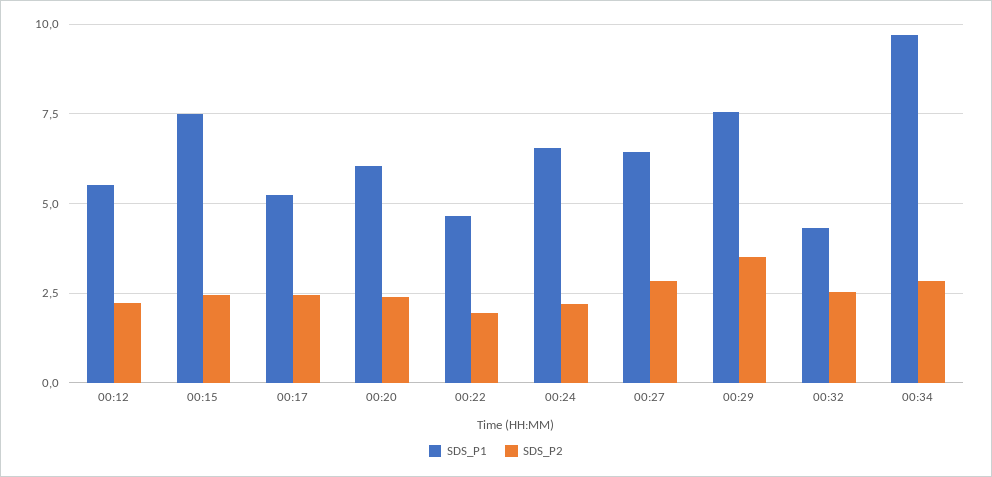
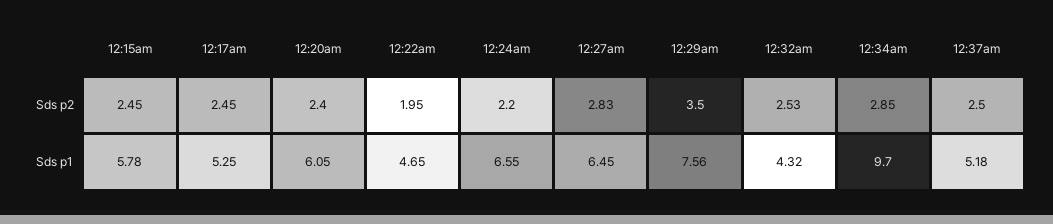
SDS_P1, 00:12: 5.5 -> none
SDS_P2, 00:12: 2.25 -> none
SDS_P1, 00:15: 7.5 -> 5.78
SDS_P2, 12:37am: none -> 2.5
SDS_P1, 12:37am: none -> 5.18

